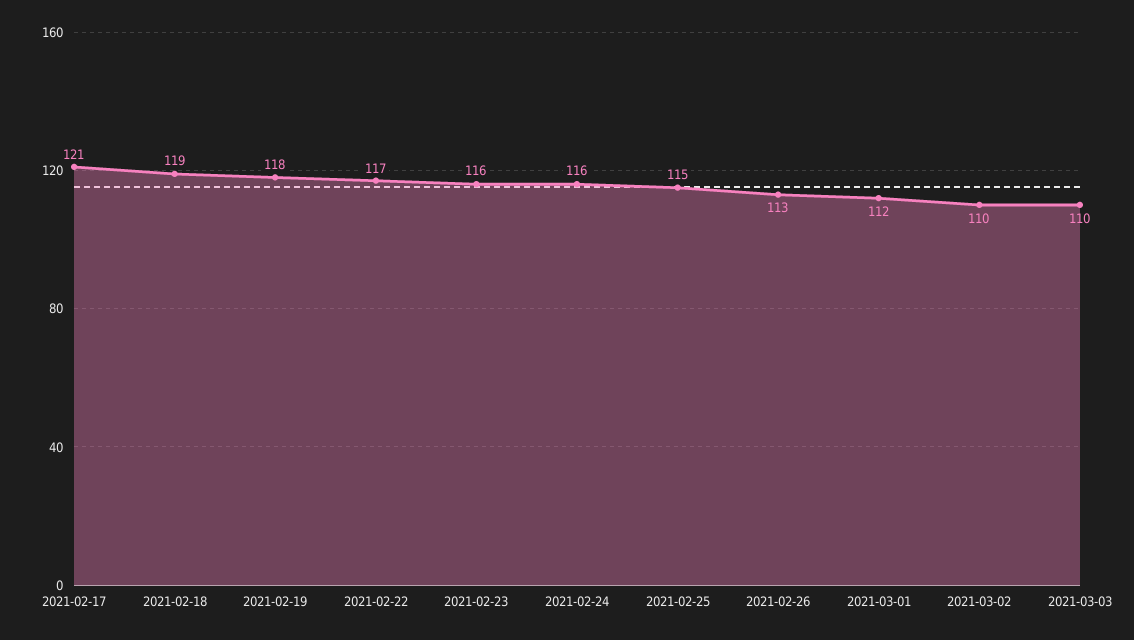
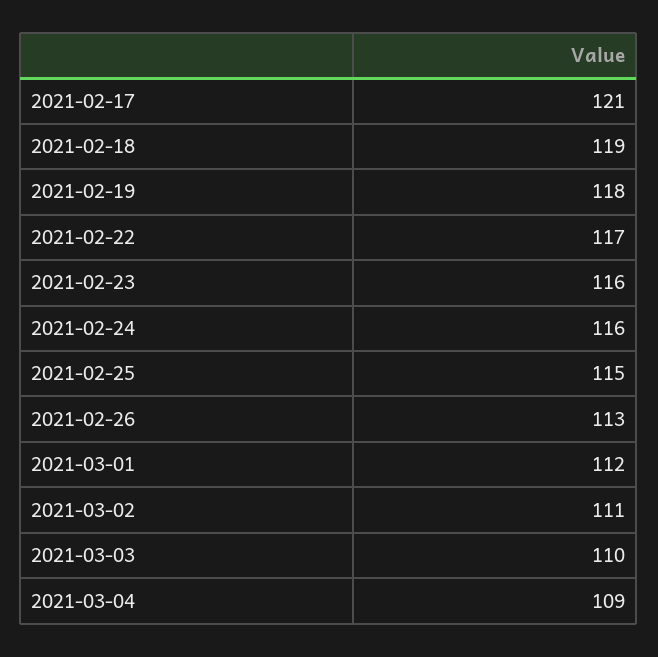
2021-03-02: 110 -> 111
2021-03-04: none -> 109

